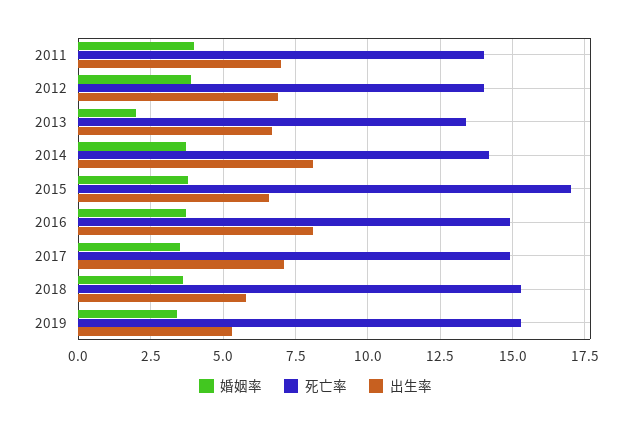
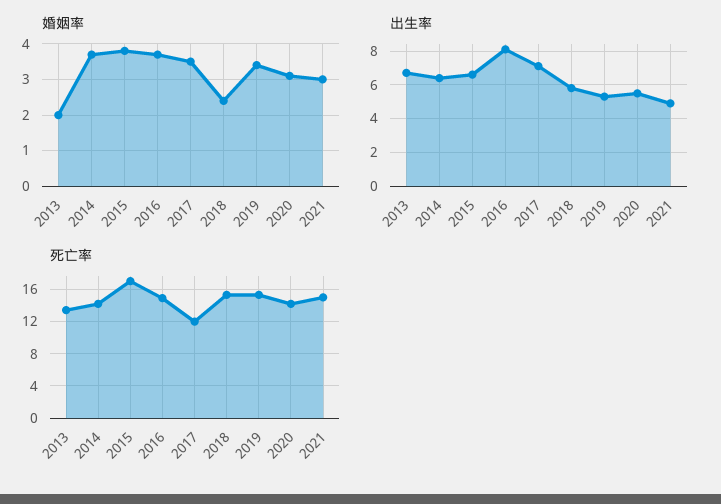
婚姻率, 2011: 4 -> none
死亡率, 2011: 14 -> none
出生率, 2011: 7 -> none
婚姻率, 2012: 4 -> none
死亡率, 2012: 14 -> none
出生率, 2012: 7 -> none
出生率, 2014: 8 -> 6.5
死亡率, 2017: 15 -> 12
婚姻率, 2018: 3.5 -> 2.5
婚姻率, 2020: none -> 3
婚姻率, 2021: none -> 3
出生率, 2020: none -> 5.5
出生率, 2021: none -> 5
死亡率, 2020: none -> 14
死亡率, 2021: none -> 15

